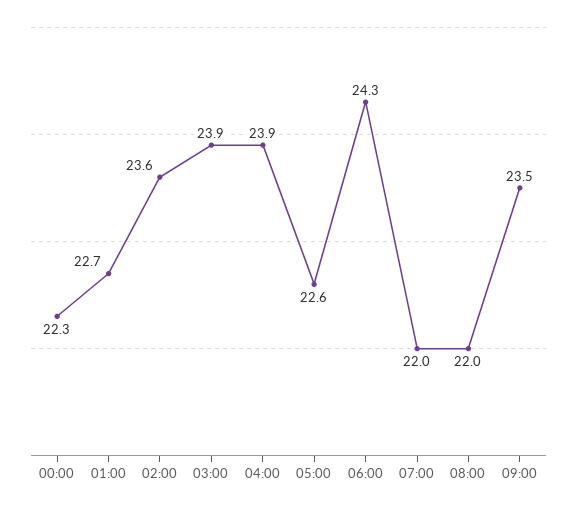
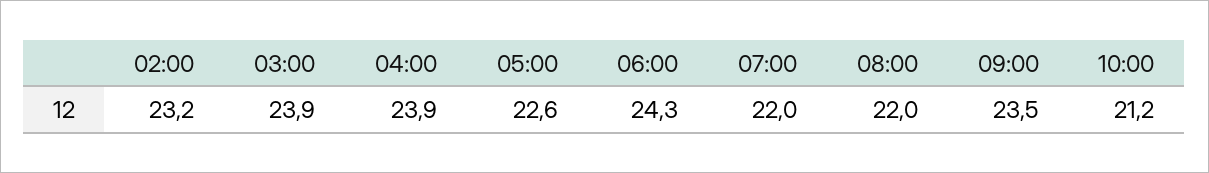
00:00: 22.3 -> none
01:00: 22.7 -> none
02:00: 23.6 -> 23.2
10:00: none -> 21.2

